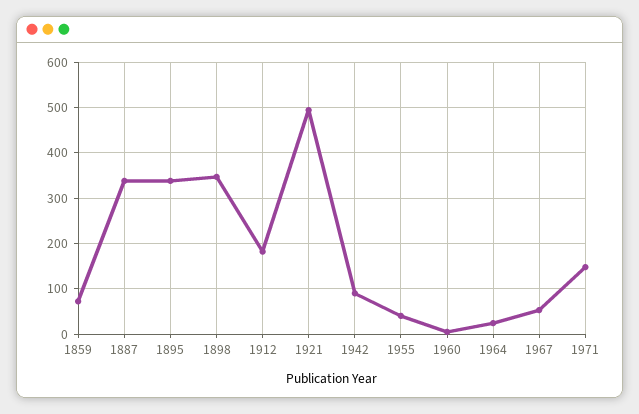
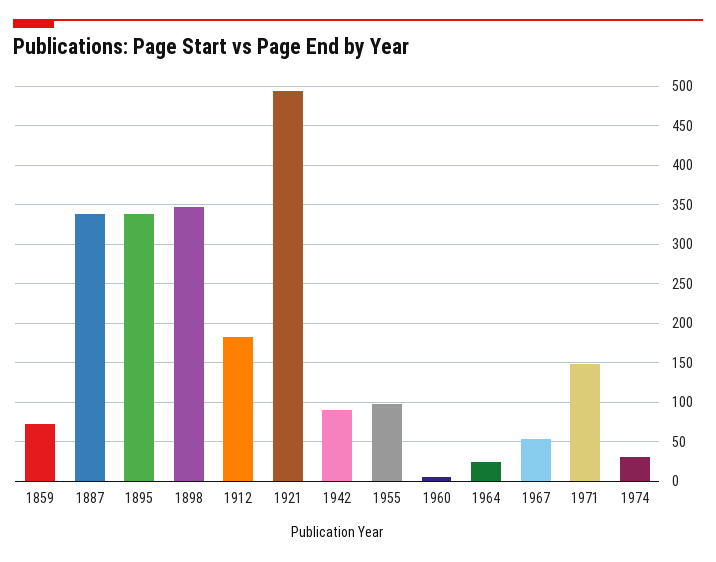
1955: 40 -> 100
1974: none -> 30

